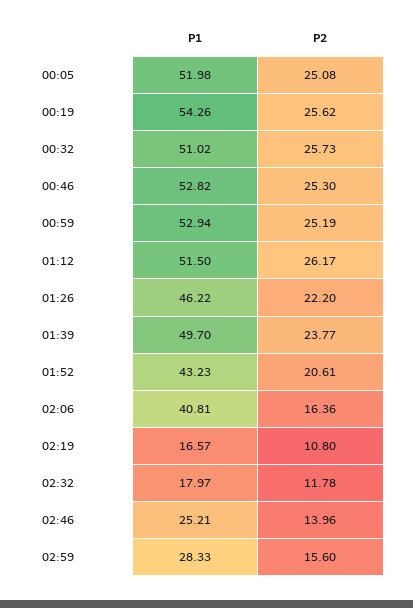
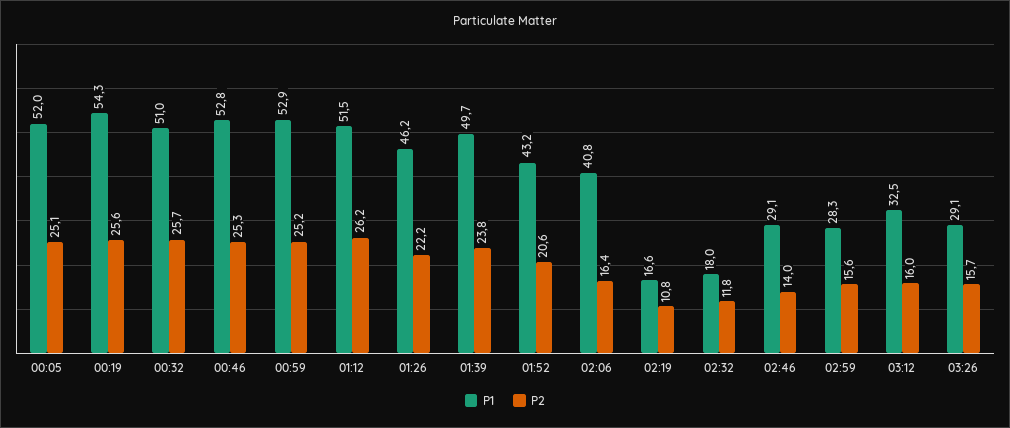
P1, 02:46: 25.21 -> 29.1
P1, 03:12: none -> 32.5
P2, 03:12: none -> 16
P1, 03:26: none -> 29.1
P2, 03:26: none -> 15.7

